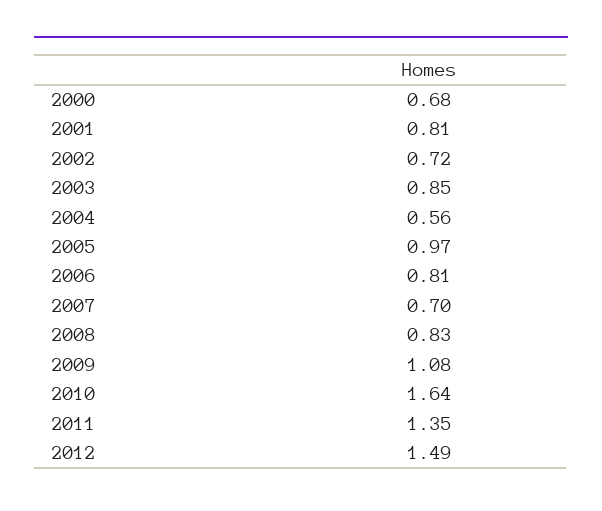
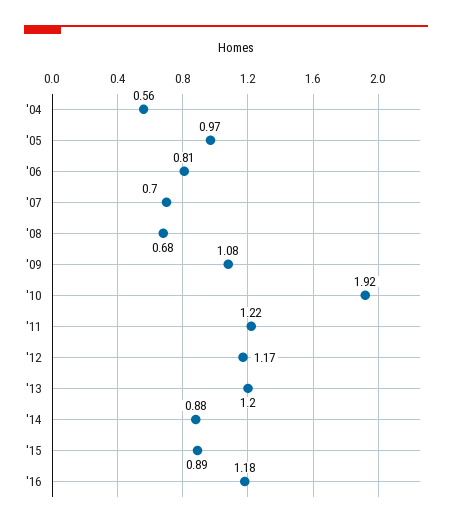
2000: 0.68 -> none
2001: 0.81 -> none
2002: 0.72 -> none
2003: 0.85 -> none
2008: 0.83 -> 0.68
2010: 1.64 -> 1.92
2011: 1.35 -> 1.22
2012: 1.49 -> 1.17
'13: none -> 1.2
'14: none -> 0.88
'15: none -> 0.89
'16: none -> 1.18

